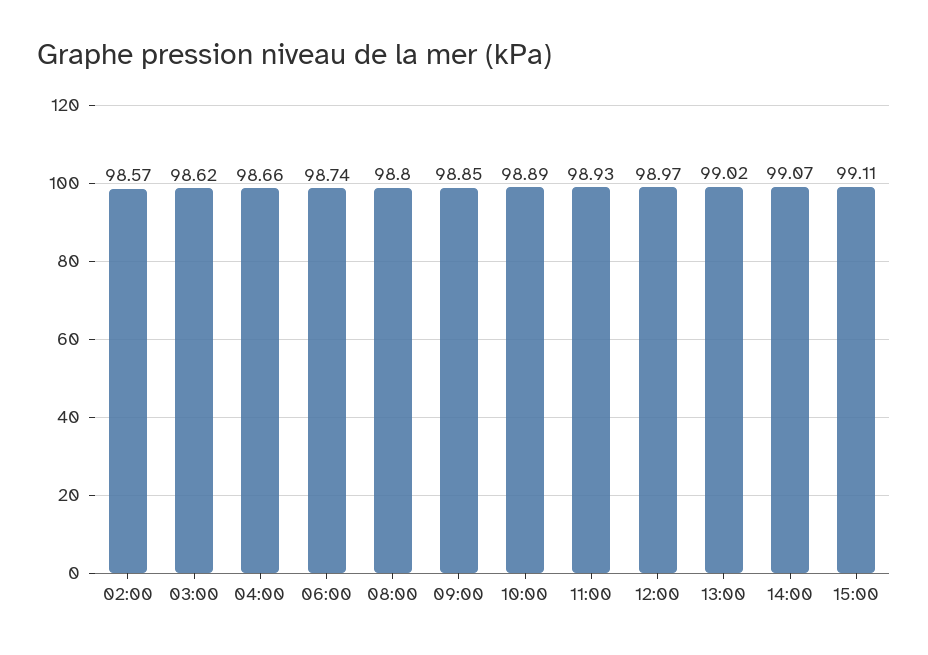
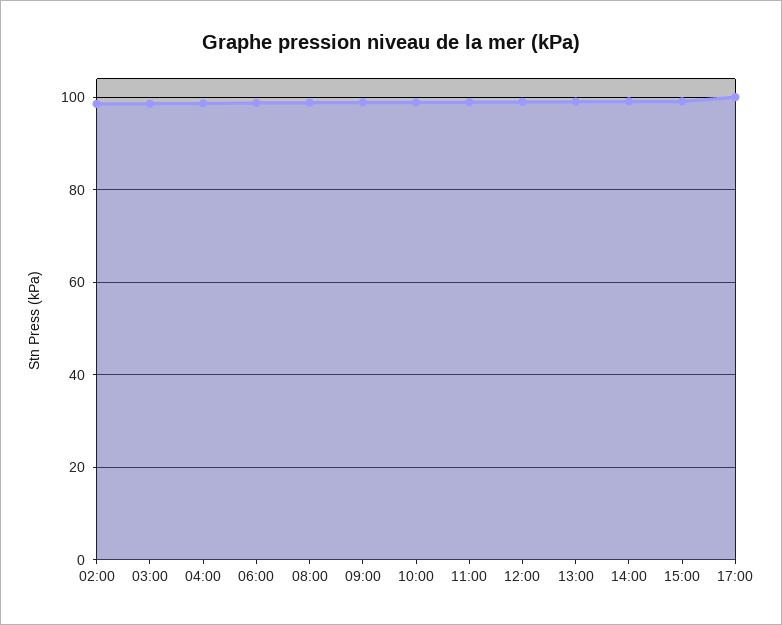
17:00: none -> 100

